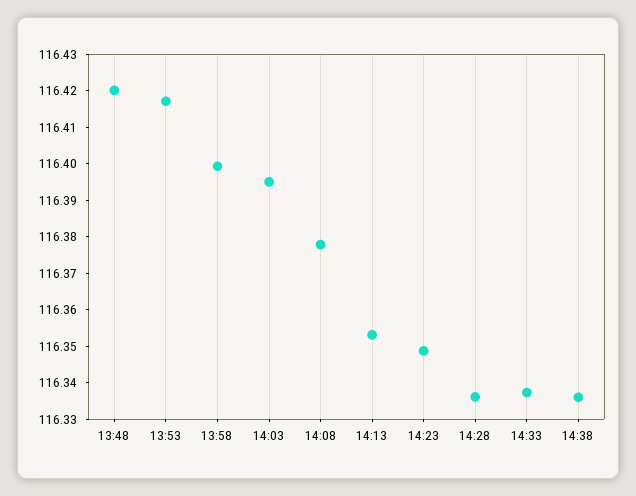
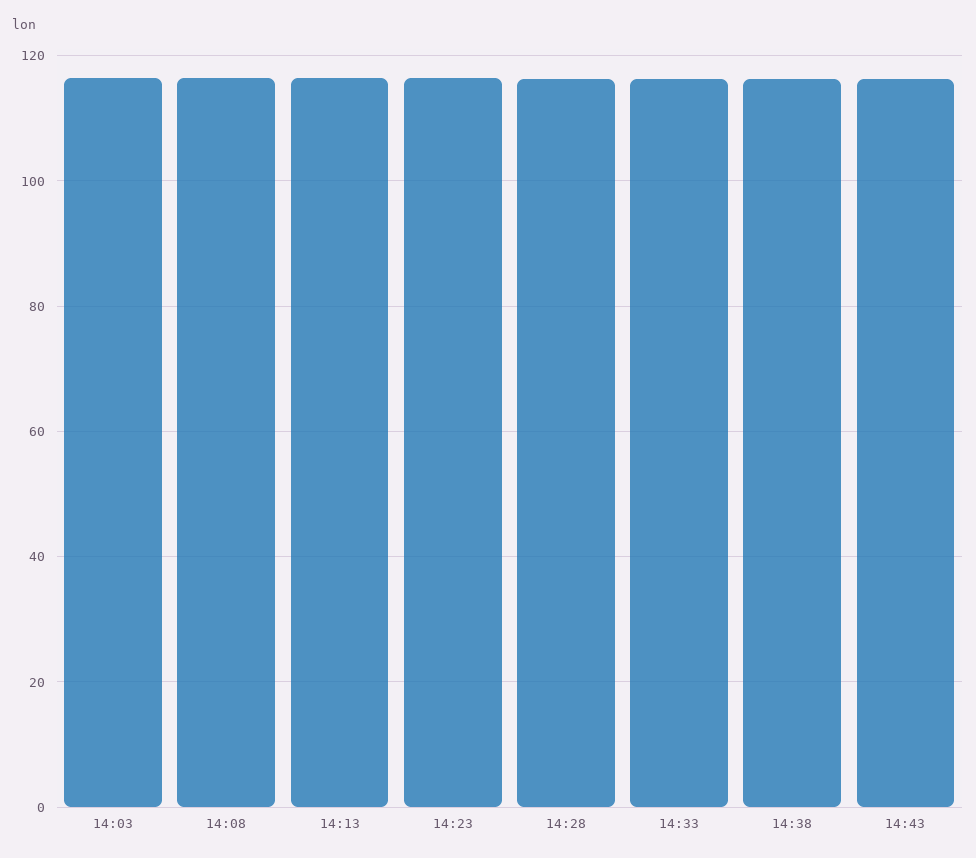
13:48: 116.42 -> none
13:53: 116.4175 -> none
13:58: 116.4 -> none
14:43: none -> 116

